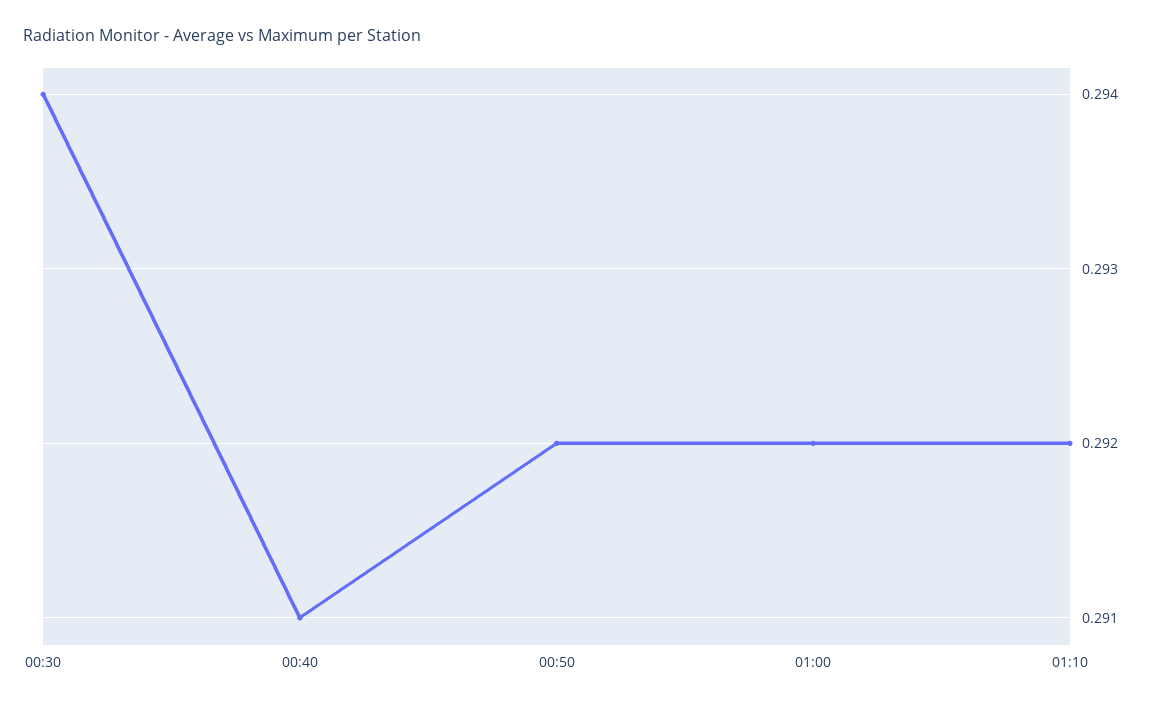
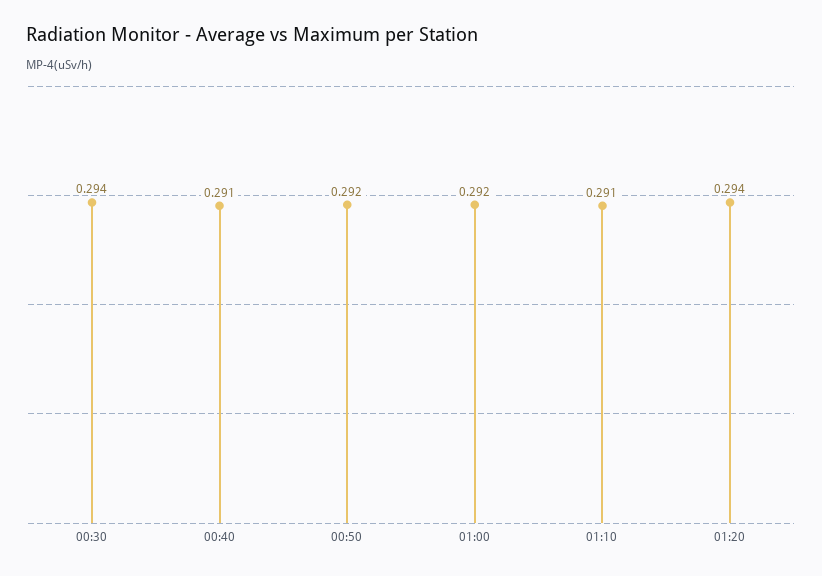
01:10: 0.292 -> 0.291
01:20: none -> 0.294

